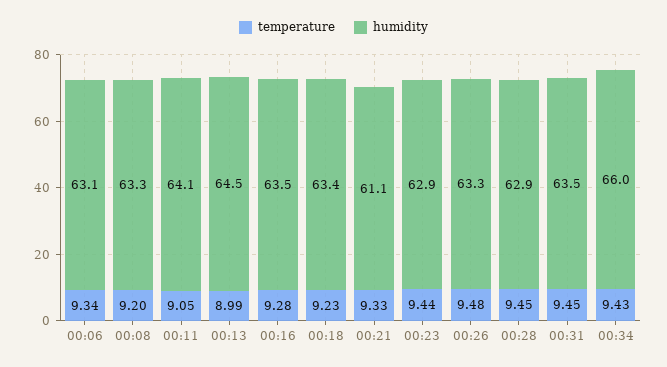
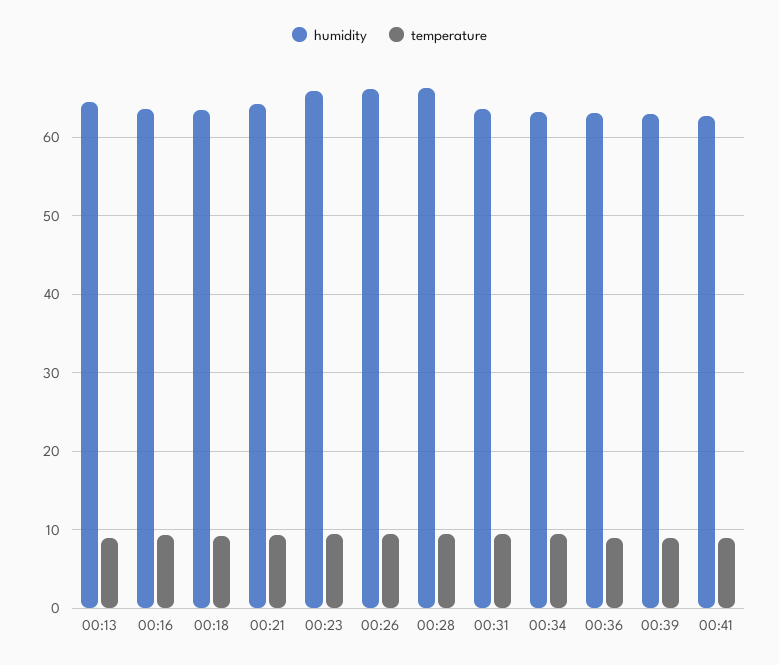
temperature, 00:06: 9.34 -> none
humidity, 00:06: 63.1 -> none
temperature, 00:08: 9.2 -> none
humidity, 00:08: 63.3 -> none
temperature, 00:11: 9.05 -> none
humidity, 00:11: 64.1 -> none
humidity, 00:21: 61.1 -> 64
humidity, 00:23: 62.9 -> 66
humidity, 00:26: 63.3 -> 66
humidity, 00:28: 62.9 -> 66
humidity, 00:34: 66 -> 63
humidity, 00:36: none -> 63
temperature, 00:36: none -> 9
humidity, 00:39: none -> 63
temperature, 00:39: none -> 9
humidity, 00:41: none -> 63
temperature, 00:41: none -> 9

